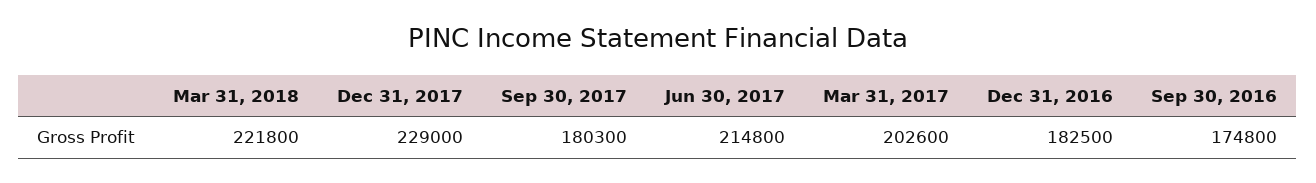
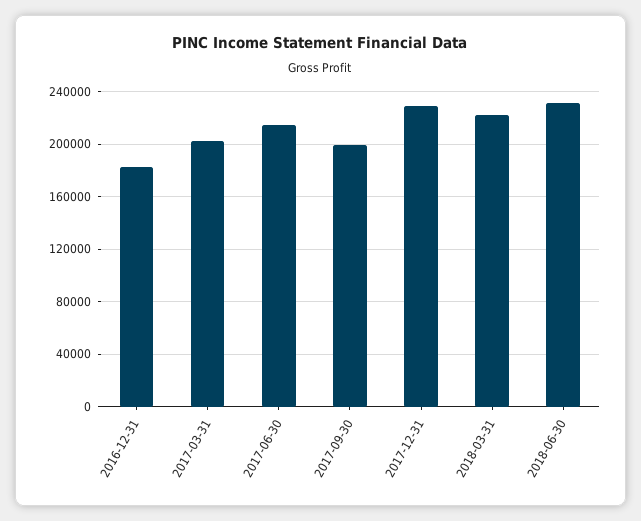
Sep 30, 2017: 180300 -> 200000
Sep 30, 2016: 174800 -> none
2018-06-30: none -> 230000

